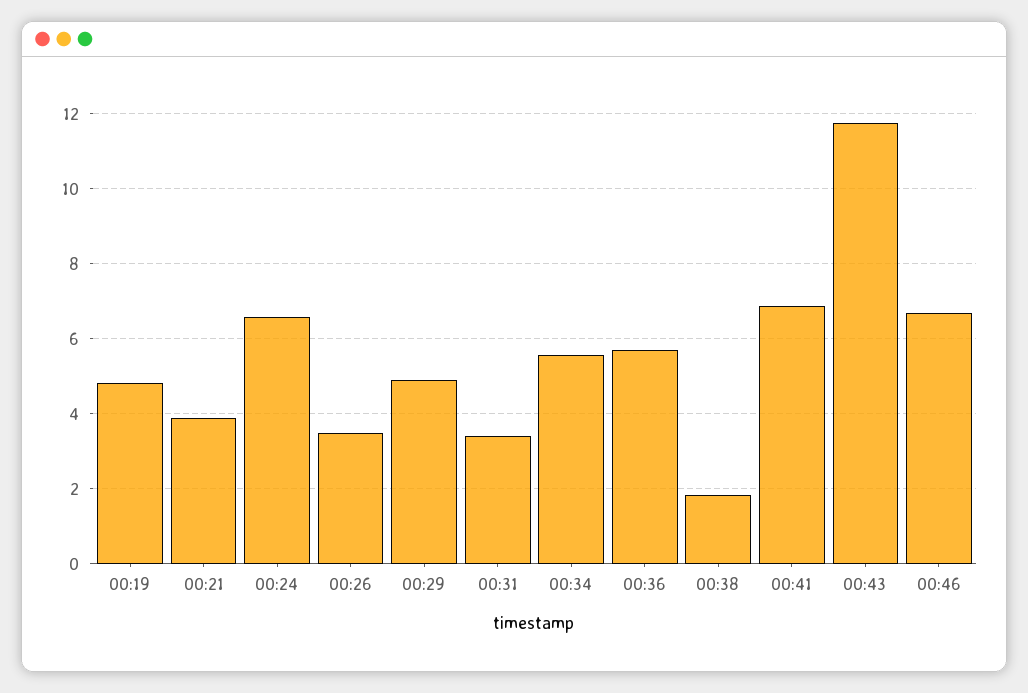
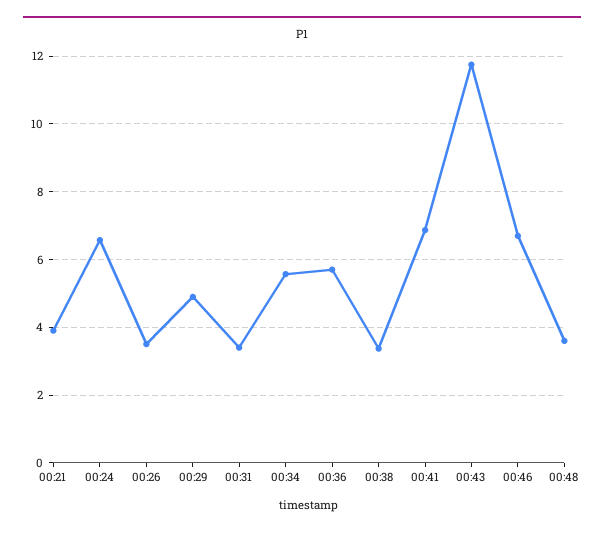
00:19: 4.8 -> none
00:38: 1.8 -> 3.4
00:48: none -> 3.6

